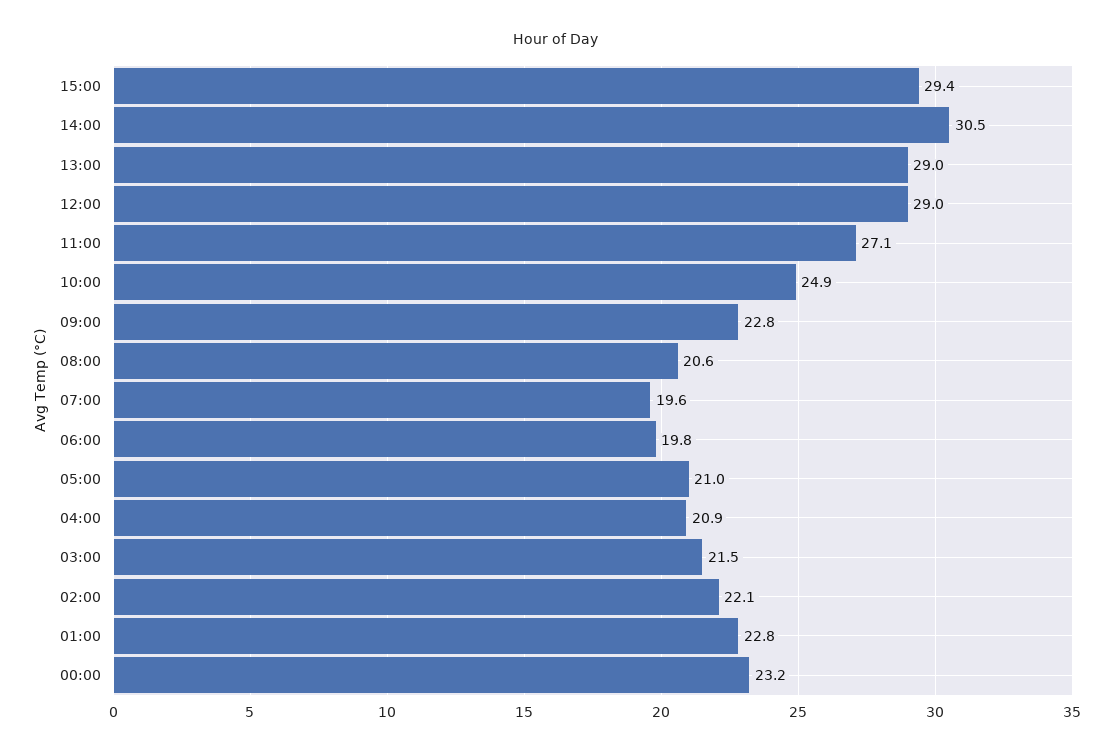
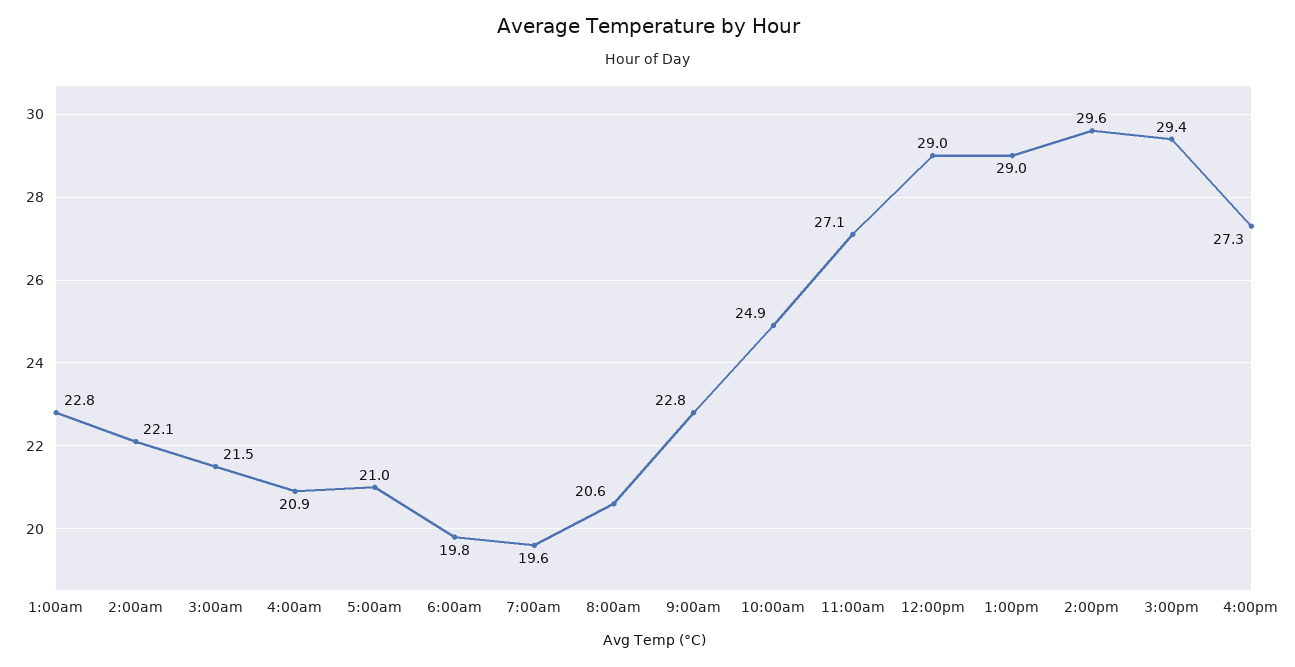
14:00: 30.5 -> 29.6
00:00: 23.2 -> none
4:00pm: none -> 27.3

